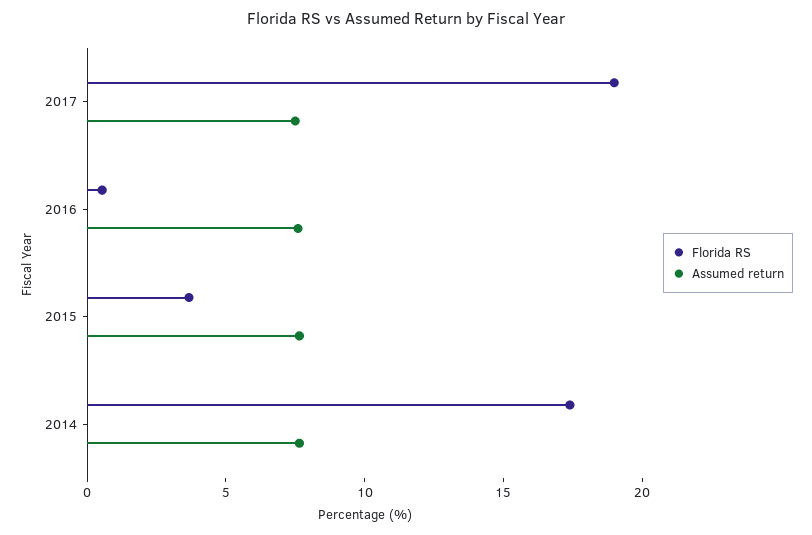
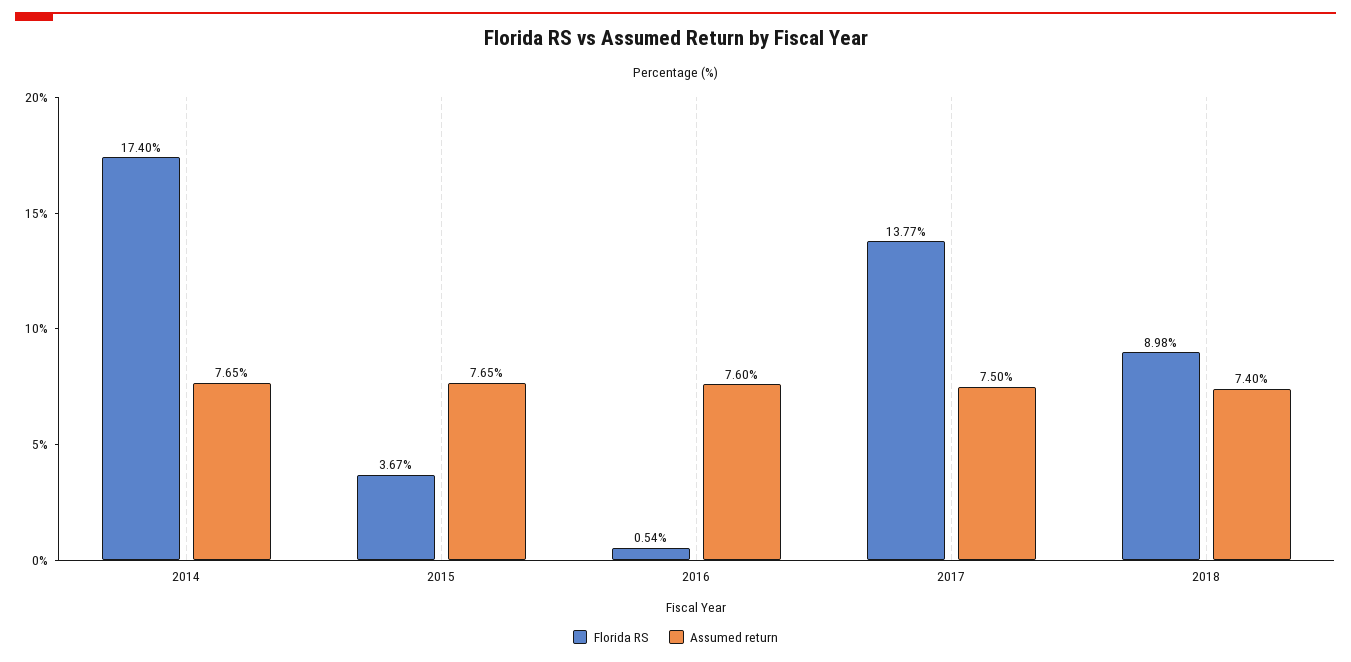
Florida RS, 2017: 19 -> 13.77
Florida RS, 2018: none -> 8.98
Assumed return, 2018: none -> 7.4

